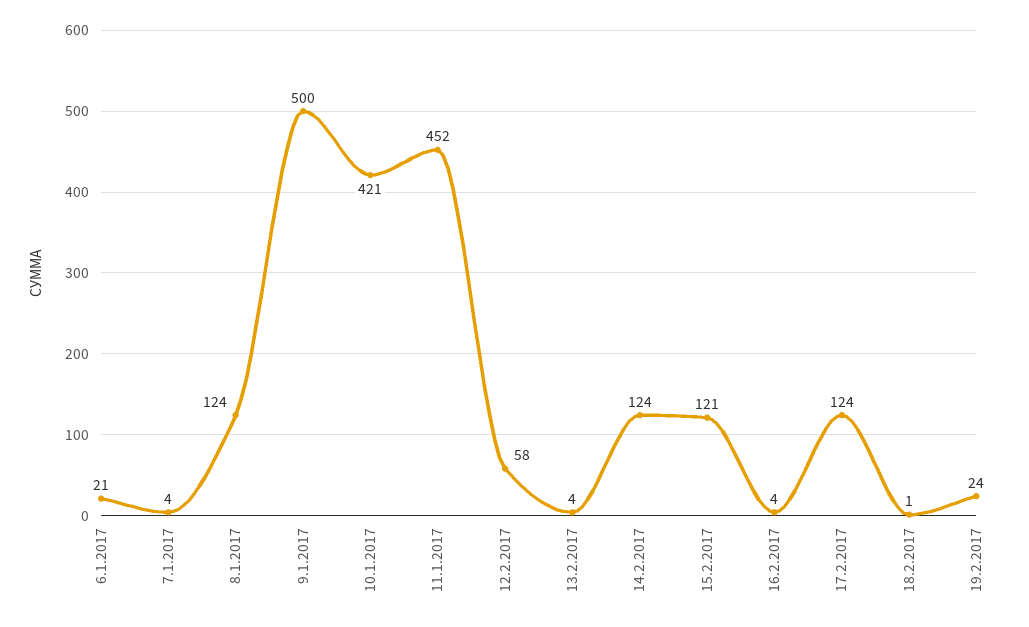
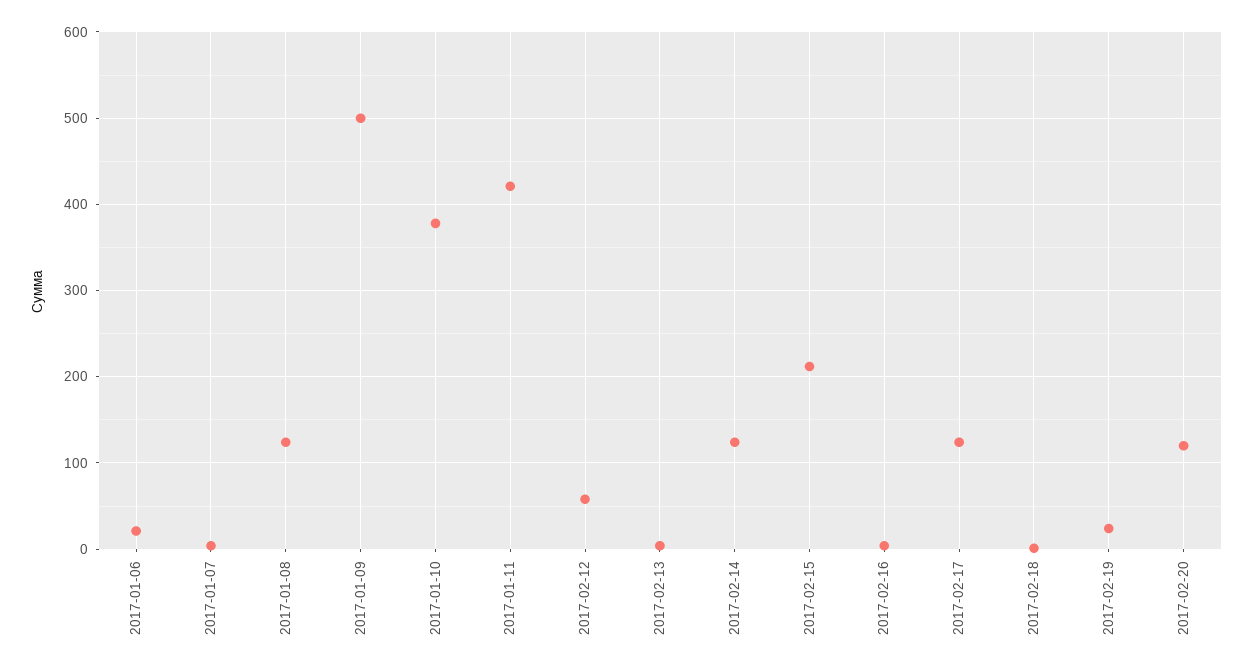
10.1.2017: 421 -> 380
11.1.2017: 452 -> 420
15.2.2017: 121 -> 210
2017-02-20: none -> 120

